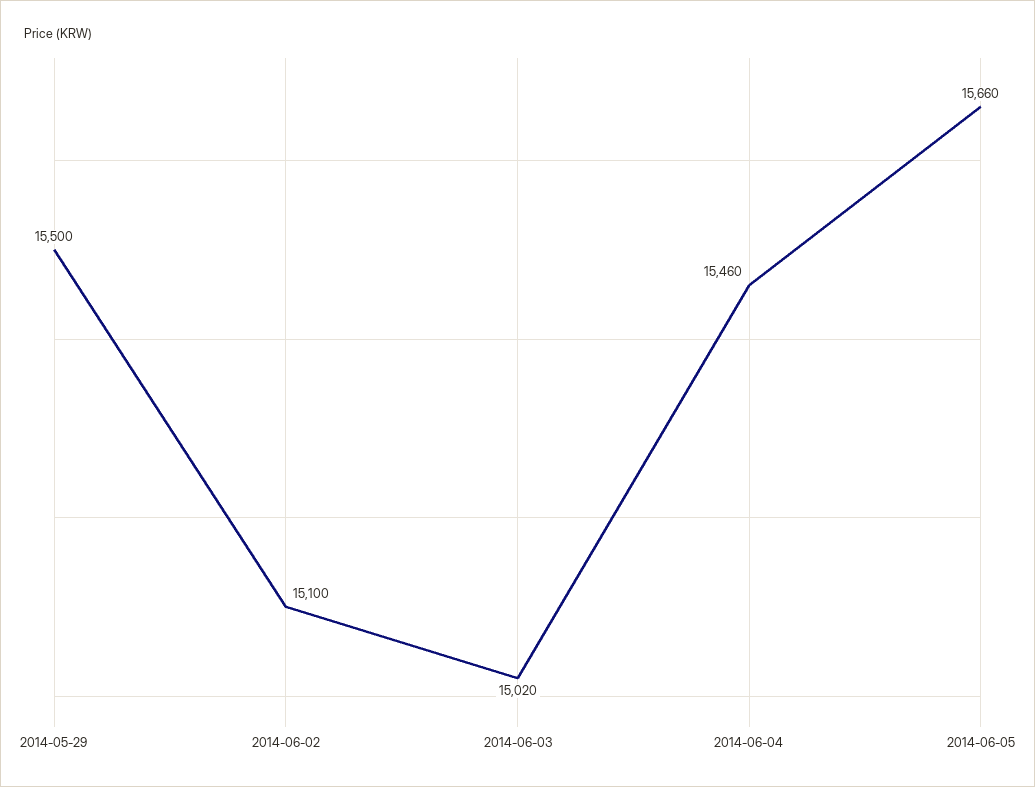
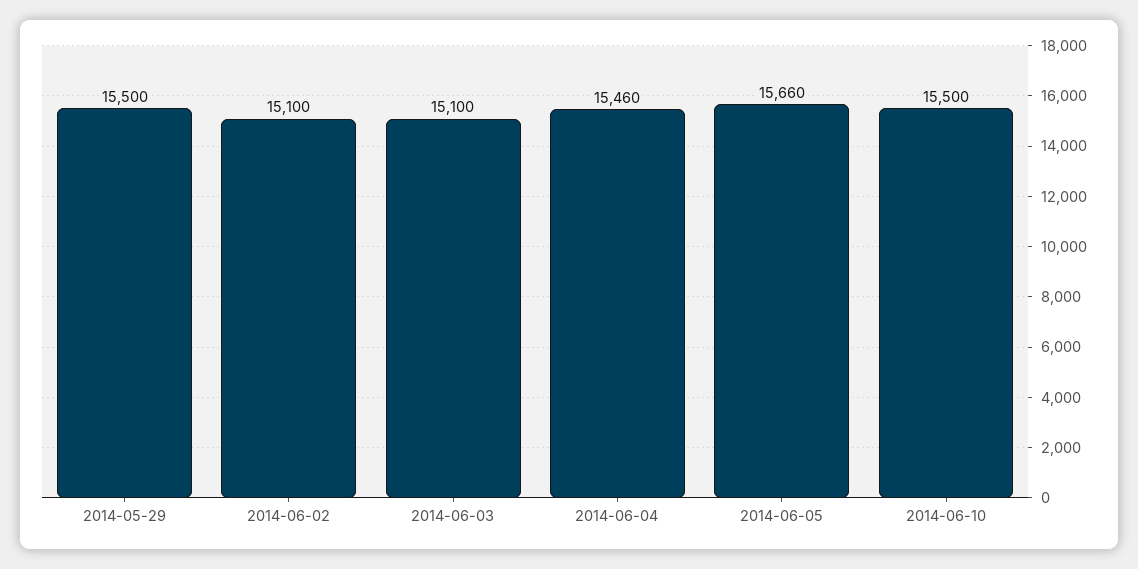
2014-06-03: 15020 -> 15100
2014-06-10: none -> 15500

